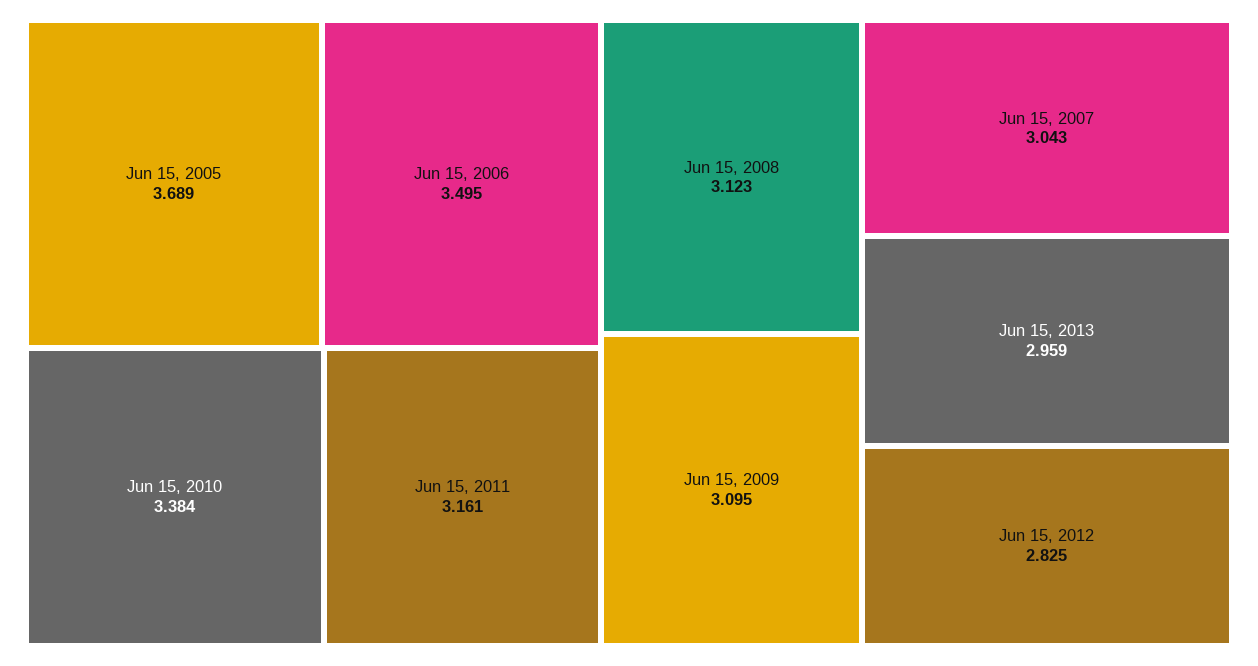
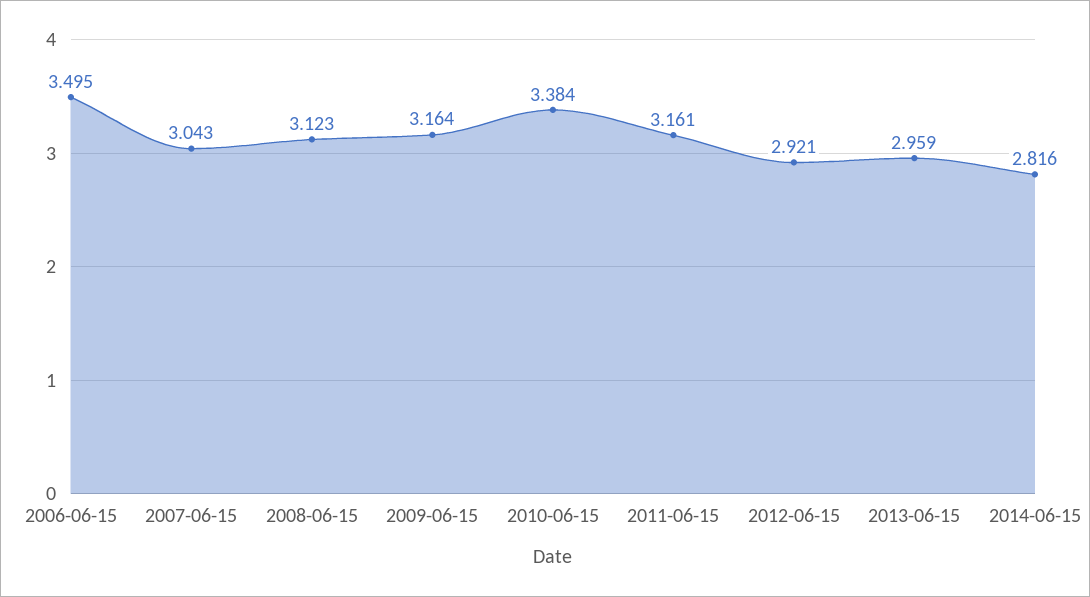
Jun 15, 2005: 3.689 -> none
Jun 15, 2009: 3.095 -> 3.164
Jun 15, 2012: 2.825 -> 2.921
2014-06-15: none -> 2.816

